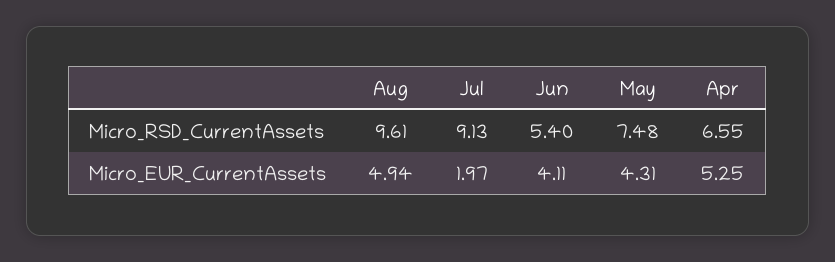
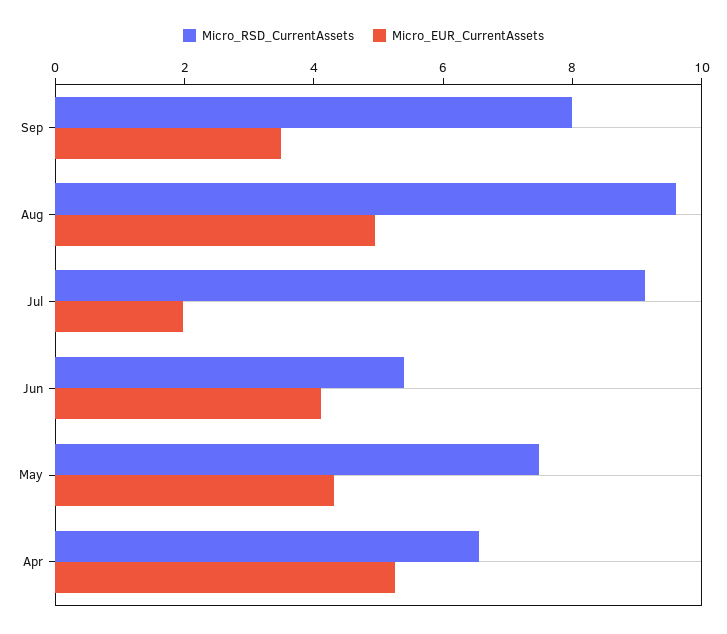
Micro_RSD_CurrentAssets, Sep: none -> 8
Micro_EUR_CurrentAssets, Sep: none -> 3.5

